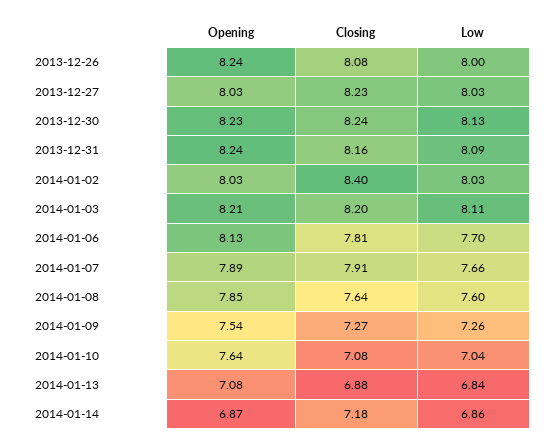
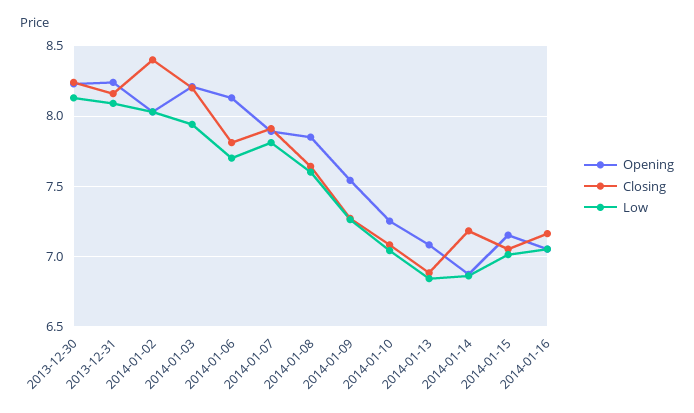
Opening, 2013-12-26: 8.24 -> none
Closing, 2013-12-26: 8.08 -> none
Low, 2013-12-26: 8 -> none
Opening, 2013-12-27: 8.03 -> none
Closing, 2013-12-27: 8.23 -> none
Low, 2013-12-27: 8.03 -> none
Low, 2014-01-03: 8.11 -> 7.95
Low, 2014-01-07: 7.66 -> 7.8
Opening, 2014-01-10: 7.64 -> 7.25
Opening, 2014-01-15: none -> 7.15
Closing, 2014-01-15: none -> 7.05
Low, 2014-01-15: none -> 7
Opening, 2014-01-16: none -> 7.05
Closing, 2014-01-16: none -> 7.15
Low, 2014-01-16: none -> 7.05

